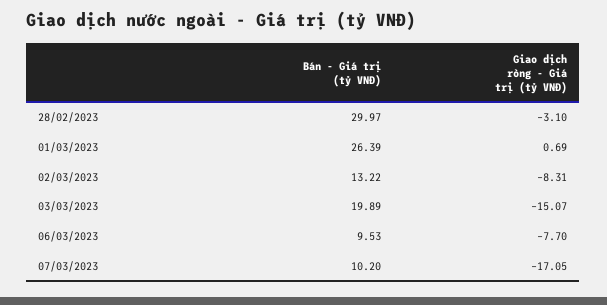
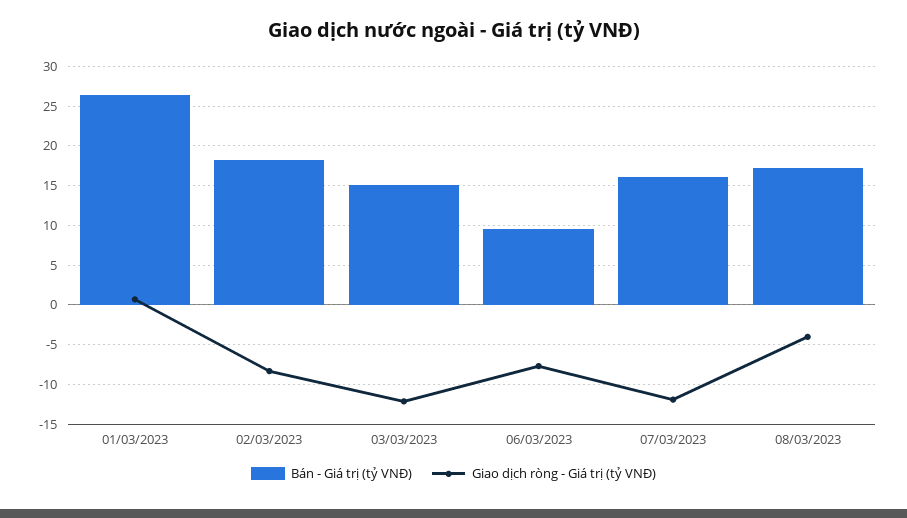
Bán - Giá trị (tỷ VNĐ), 28/02/2023: 29.97 -> none
Giao dịch ròng - Giá trị (tỷ VNĐ), 28/02/2023: -3.1 -> none
Bán - Giá trị (tỷ VNĐ), 02/03/2023: 13.22 -> 18
Bán - Giá trị (tỷ VNĐ), 03/03/2023: 19.89 -> 15
Giao dịch ròng - Giá trị (tỷ VNĐ), 03/03/2023: -15.07 -> -12
Bán - Giá trị (tỷ VNĐ), 07/03/2023: 10.2 -> 16
Giao dịch ròng - Giá trị (tỷ VNĐ), 07/03/2023: -17.05 -> -12
Bán - Giá trị (tỷ VNĐ), 08/03/2023: none -> 17
Giao dịch ròng - Giá trị (tỷ VNĐ), 08/03/2023: none -> -4

